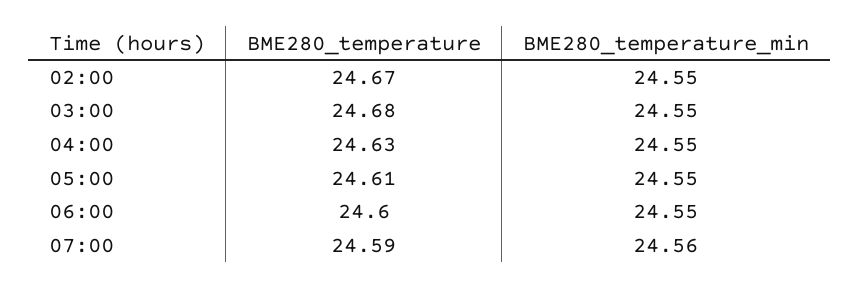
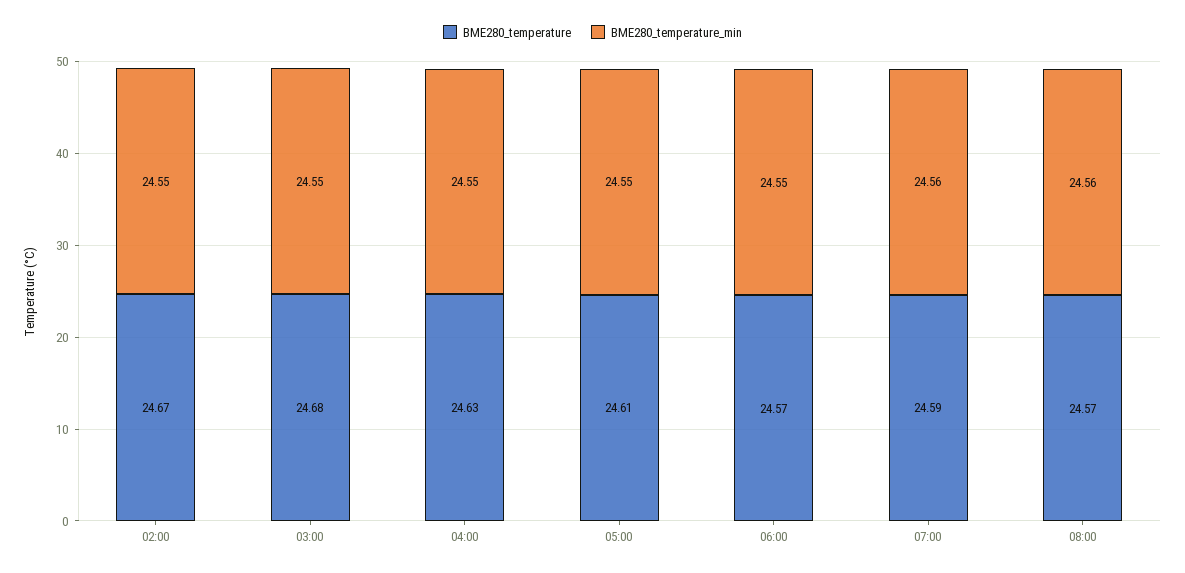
BME280_temperature, 06:00: 24.6 -> 24.57
BME280_temperature, 08:00: none -> 24.57
BME280_temperature_min, 08:00: none -> 24.56

